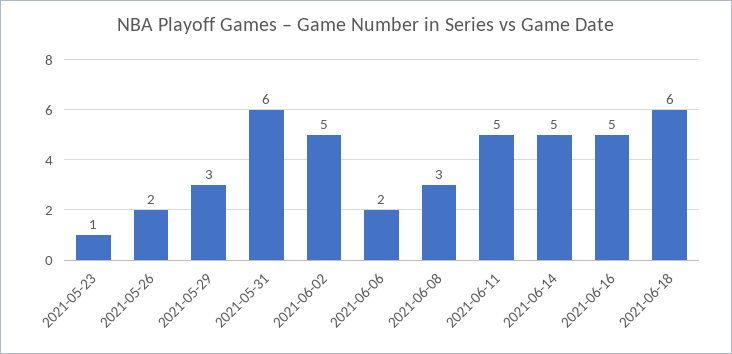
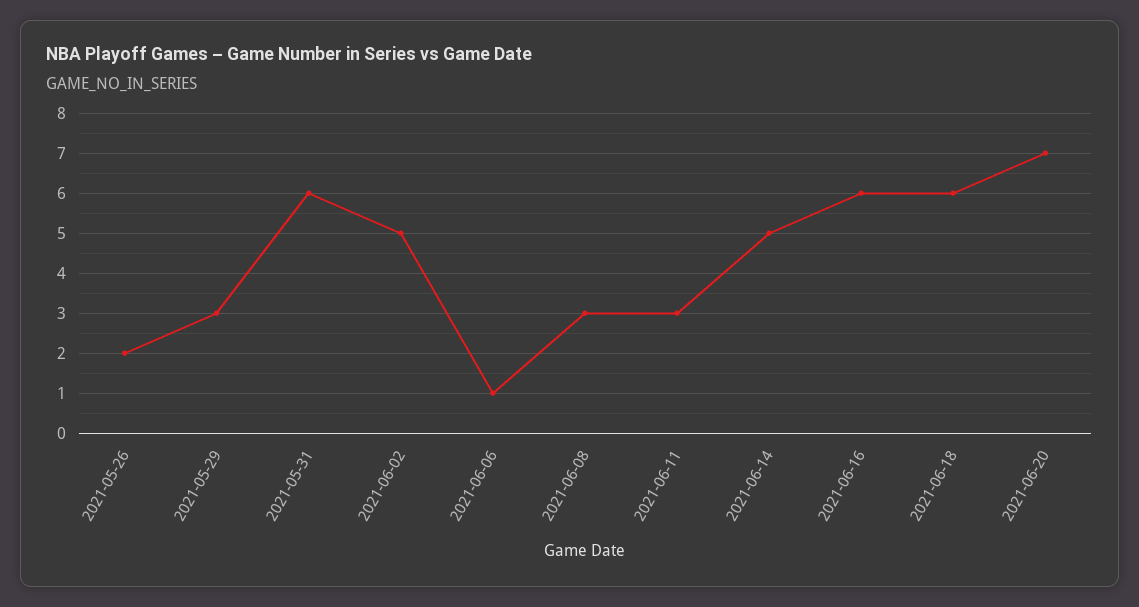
2021-05-23: 1 -> none
2021-06-06: 2 -> 1
2021-06-11: 5 -> 3
2021-06-16: 5 -> 6
2021-06-20: none -> 7

